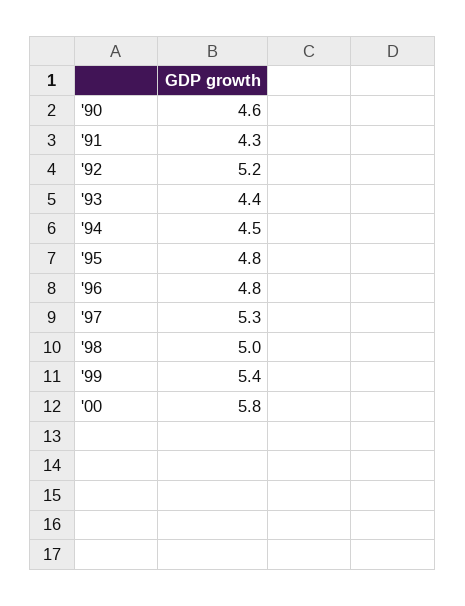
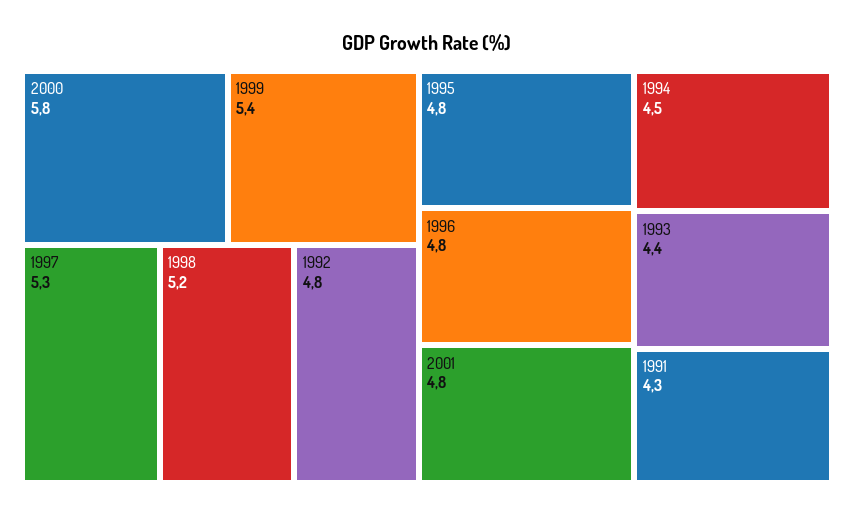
'90: 4.6 -> none
'92: 5.2 -> 4.8
'98: 5 -> 5.2
2001: none -> 4.8

